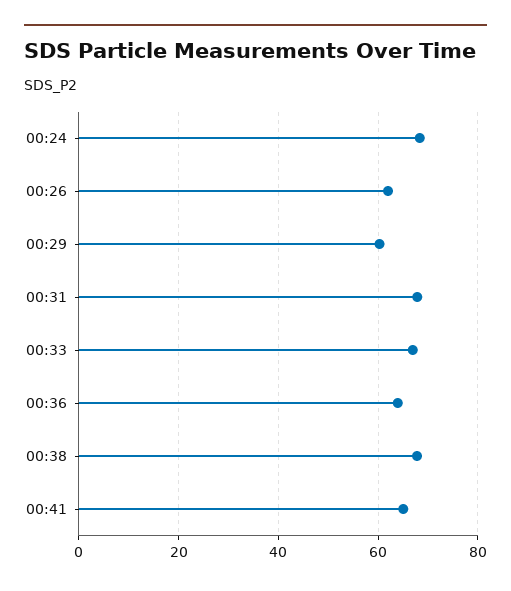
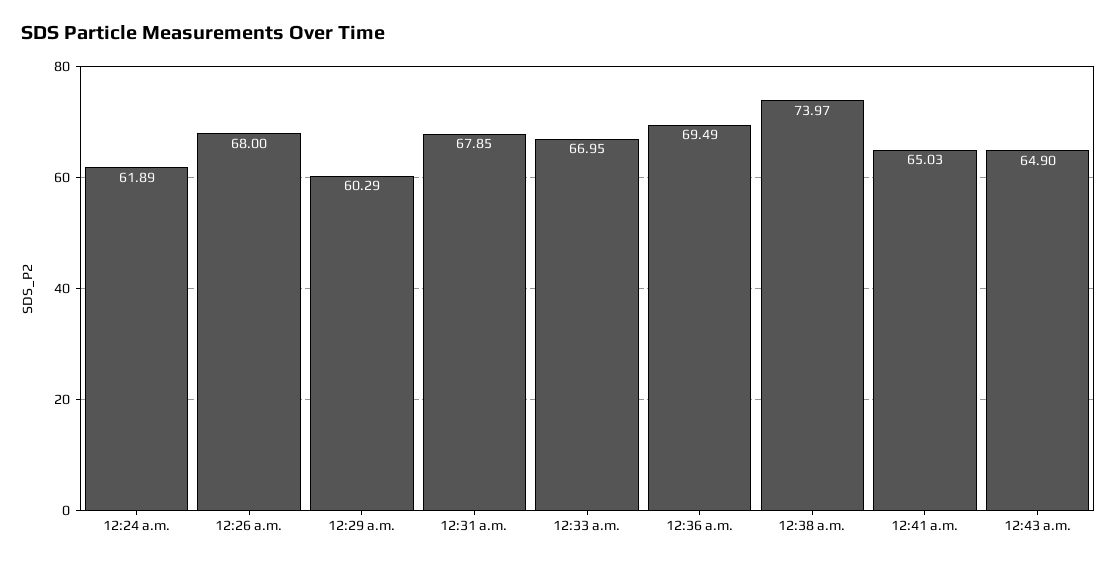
00:24: 68 -> 61.89
00:26: 62 -> 68
00:36: 64 -> 69.49
00:38: 68 -> 73.97
12:43 a.m.: none -> 64.9

